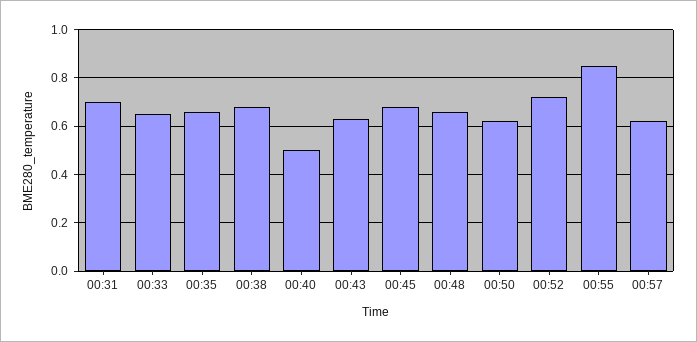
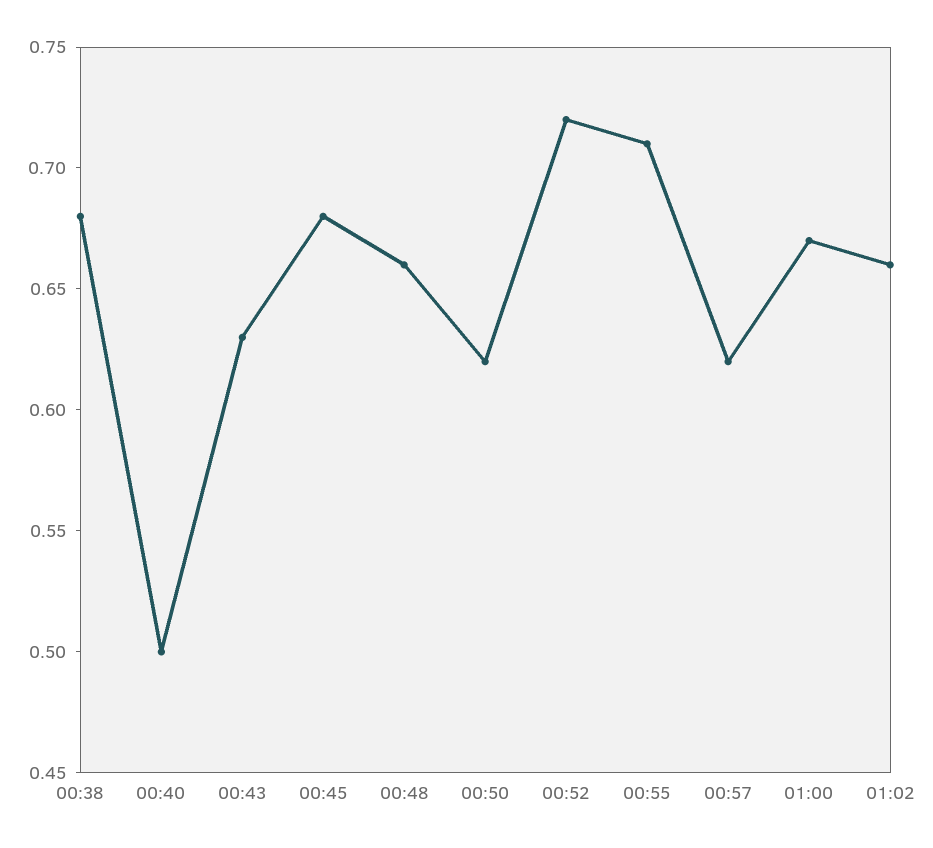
00:31: 0.7 -> none
00:33: 0.65 -> none
00:35: 0.65 -> none
00:55: 0.85 -> 0.71
01:00: none -> 0.67
01:02: none -> 0.66

